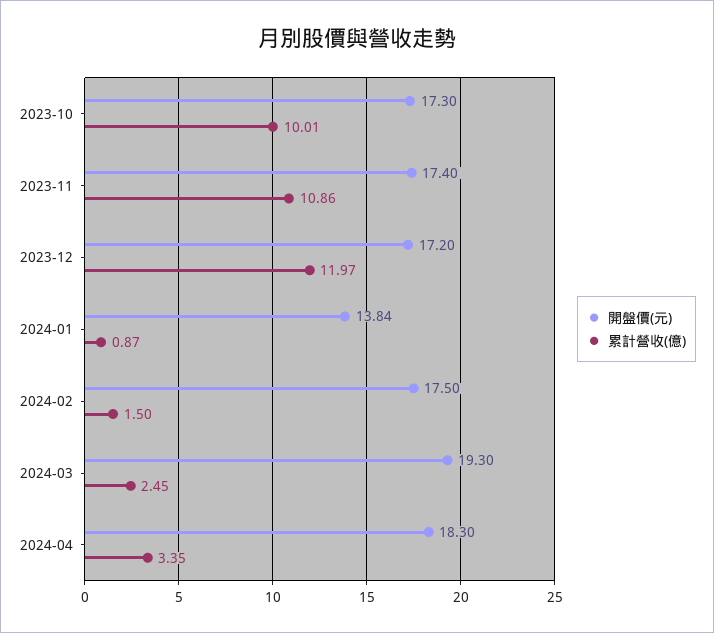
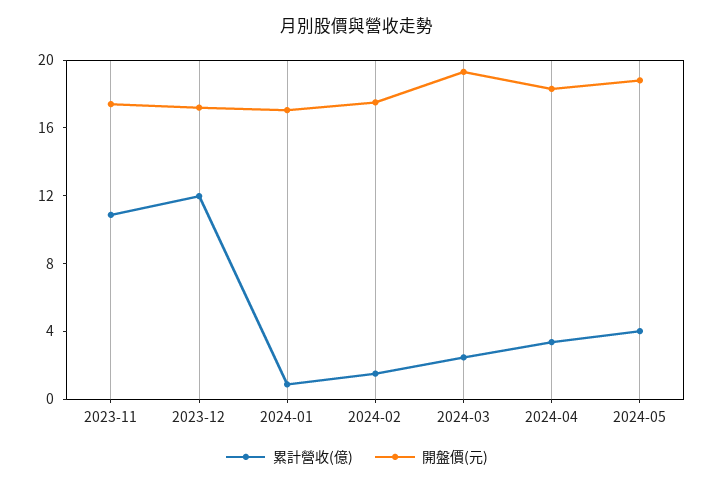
開盤價(元), 2023-10: 17.3 -> none
累計營收(億), 2023-10: 10.01 -> none
開盤價(元), 2024-01: 13.84 -> 17
累計營收(億), 2024-05: none -> 4
開盤價(元), 2024-05: none -> 19

